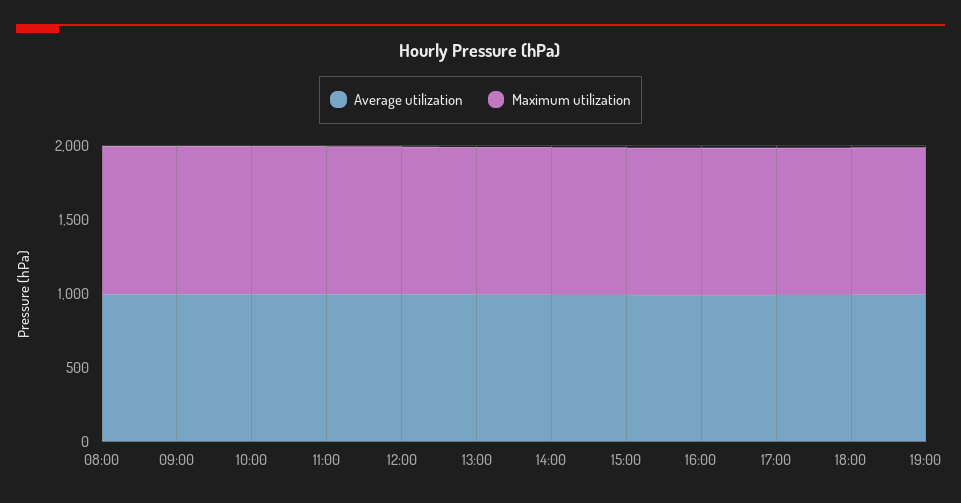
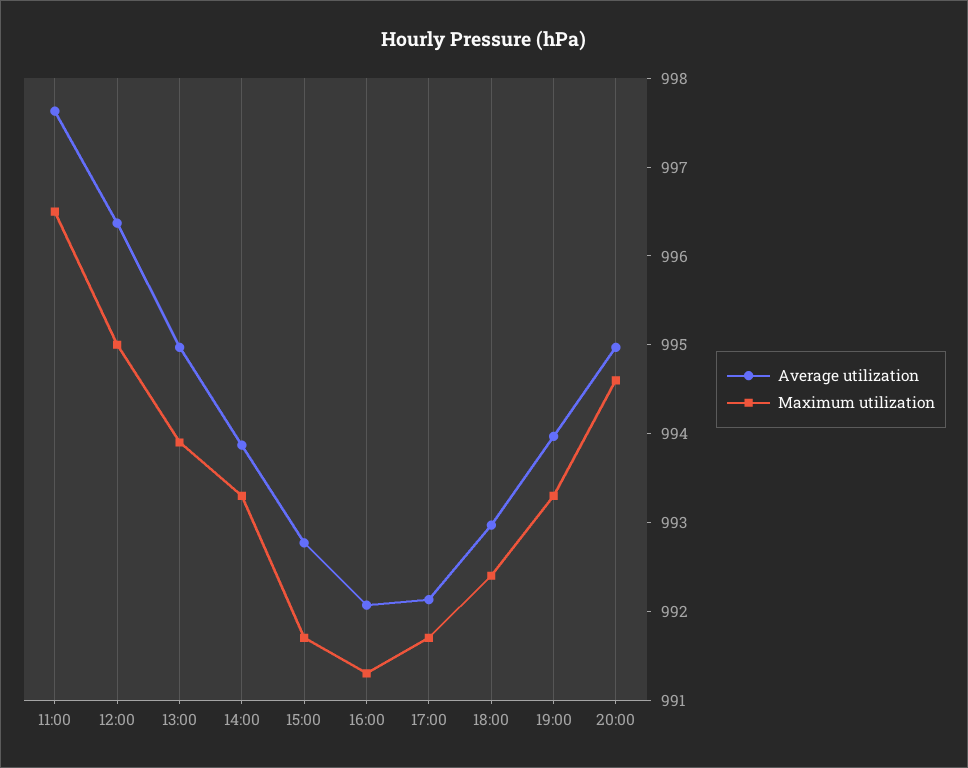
Average utilization, 08:00: 1000 -> none
Maximum utilization, 08:00: 1000 -> none
Average utilization, 09:00: 1000 -> none
Maximum utilization, 09:00: 1000 -> none
Average utilization, 10:00: 1000 -> none
Maximum utilization, 10:00: 1000 -> none
Average utilization, 20:00: none -> 995
Maximum utilization, 20:00: none -> 994.6

